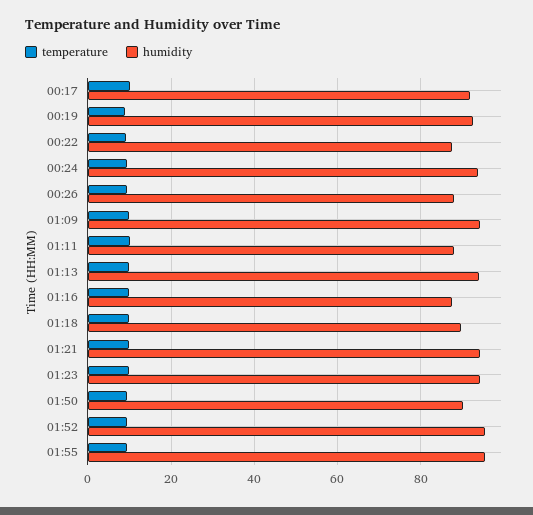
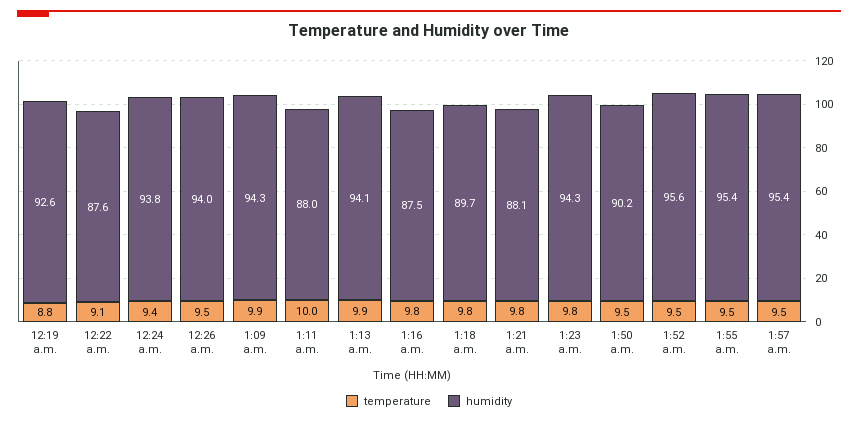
temperature, 00:17: 10 -> none
humidity, 00:17: 92 -> none
humidity, 00:26: 88 -> 94
humidity, 01:21: 94 -> 88.1
temperature, 1:57 a.m.: none -> 9.5
humidity, 1:57 a.m.: none -> 95.4

